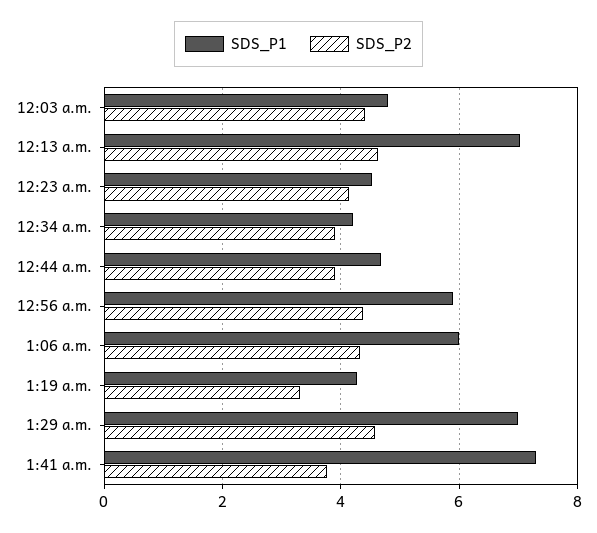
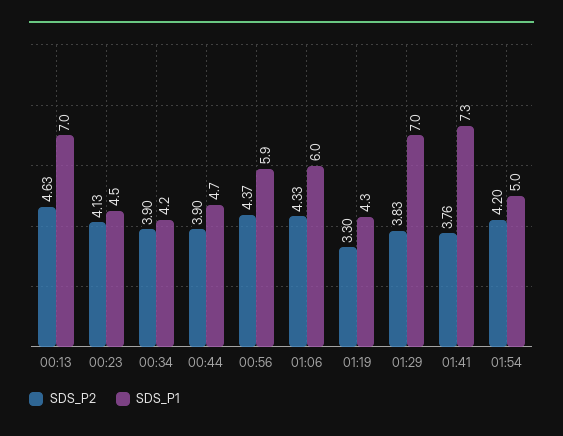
SDS_P1, 12:03 a.m.: 4.8 -> none
SDS_P2, 12:03 a.m.: 4.4 -> none
SDS_P2, 1:29 a.m.: 4.6 -> 3.83
SDS_P2, 01:54: none -> 4.2
SDS_P1, 01:54: none -> 5

